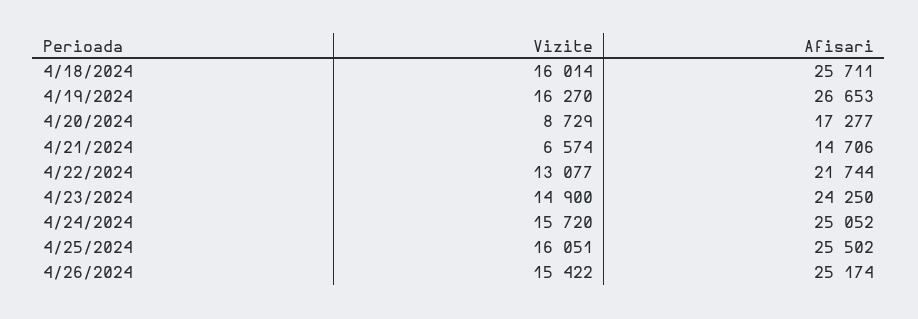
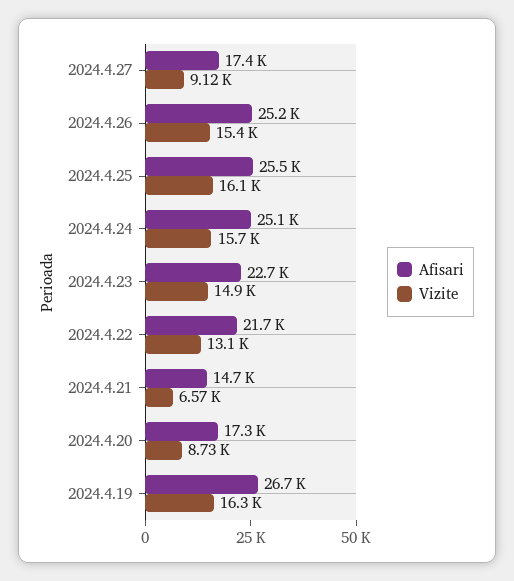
Vizite, 4/18/2024: 16014 -> none
Afisari, 4/18/2024: 25711 -> none
Afisari, 4/23/2024: 24250 -> 22700
Afisari, 2024.4.27: none -> 17400
Vizite, 2024.4.27: none -> 9120

